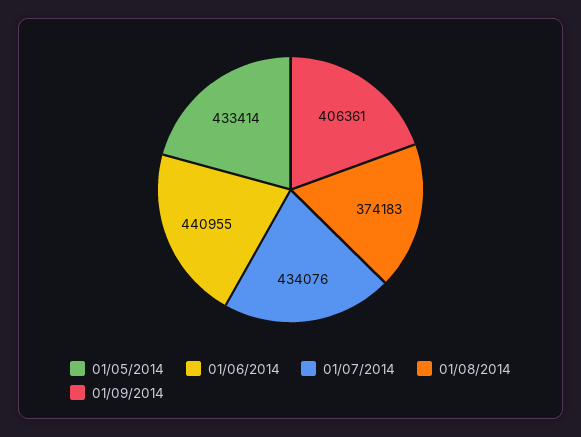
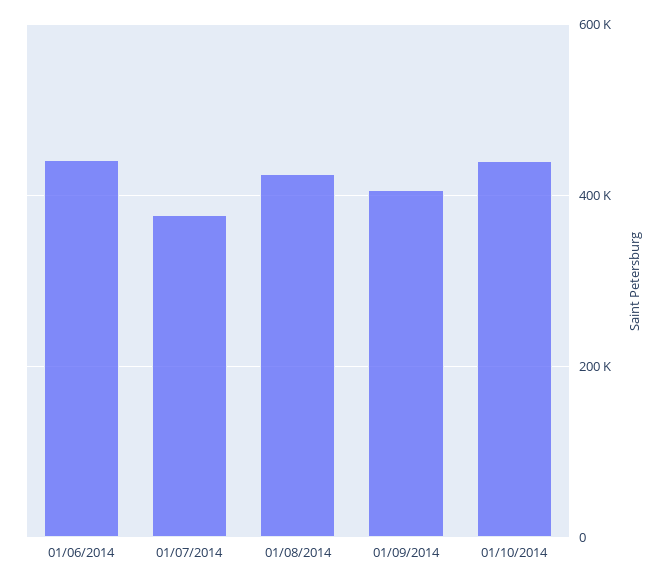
01/05/2014: 433414 -> none
01/07/2014: 434076 -> 380000
01/08/2014: 374183 -> 420000
01/10/2014: none -> 440000

